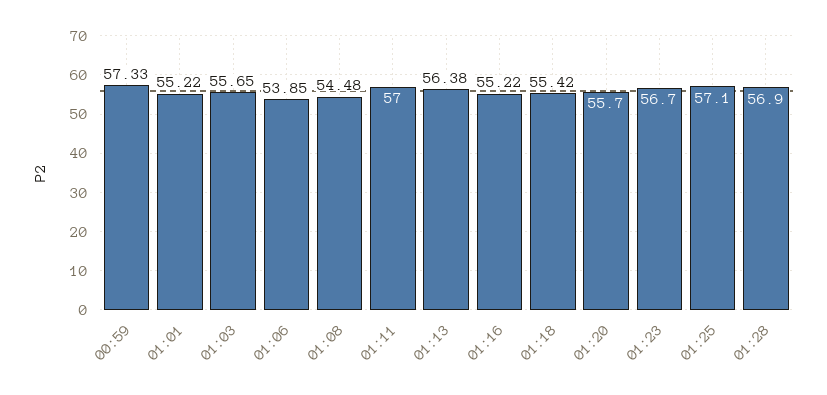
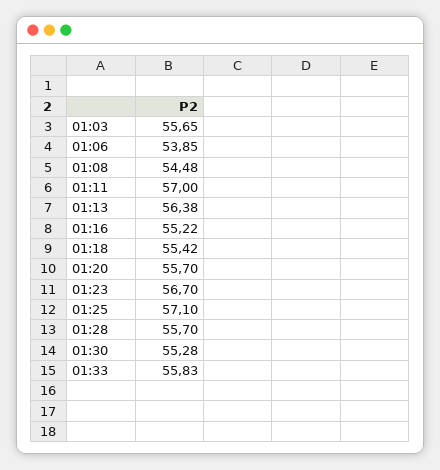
00:59: 57.33 -> none
01:01: 55.22 -> none
01:28: 56.9 -> 55.7
01:30: none -> 55.28
01:33: none -> 55.83

